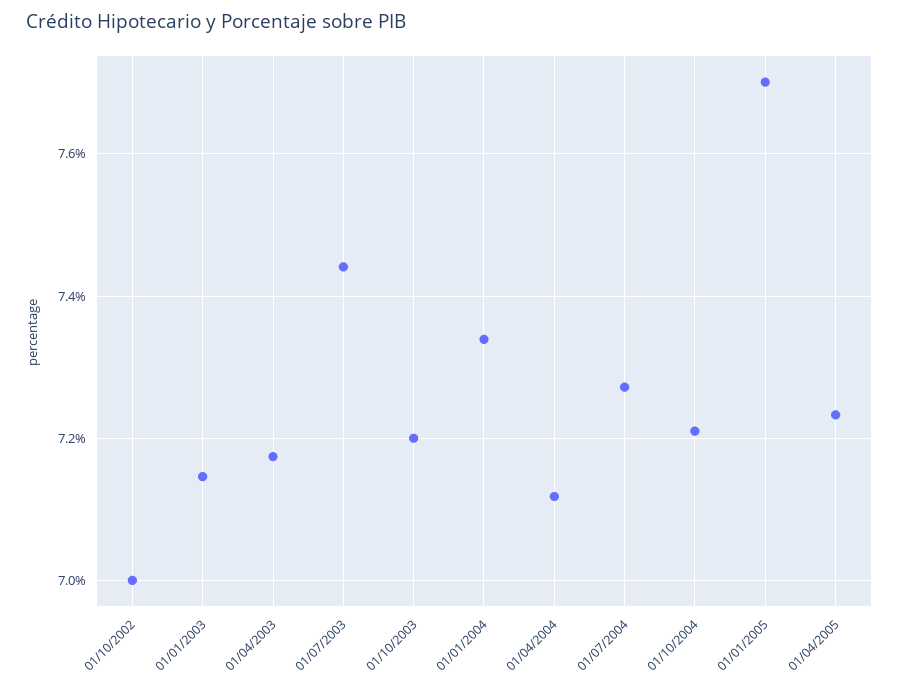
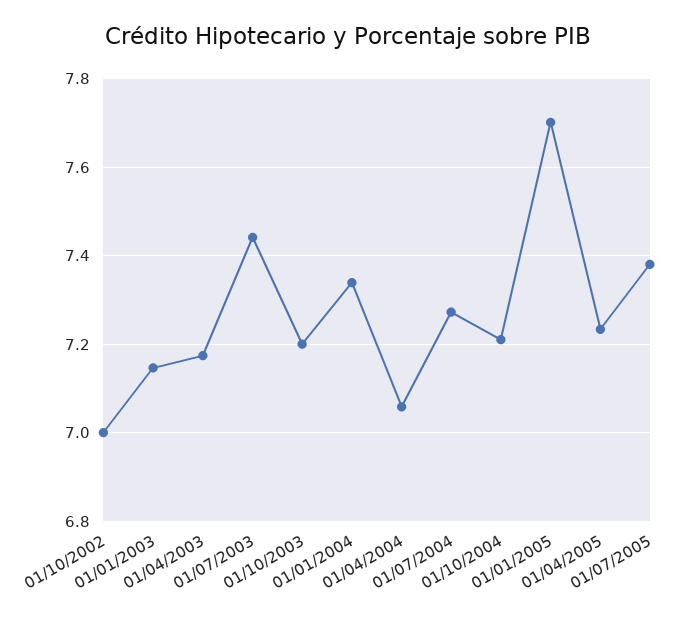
01/04/2004: 7.12 -> 7.06
01/07/2005: none -> 7.38

